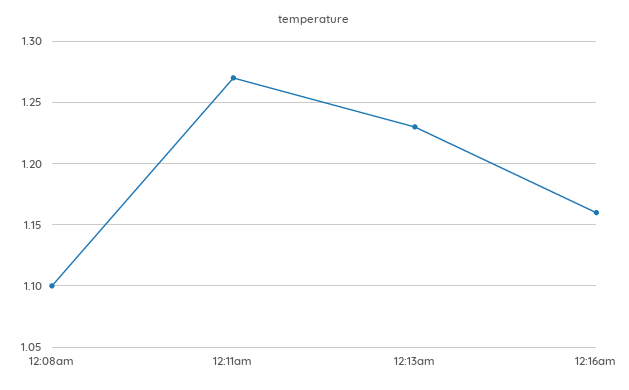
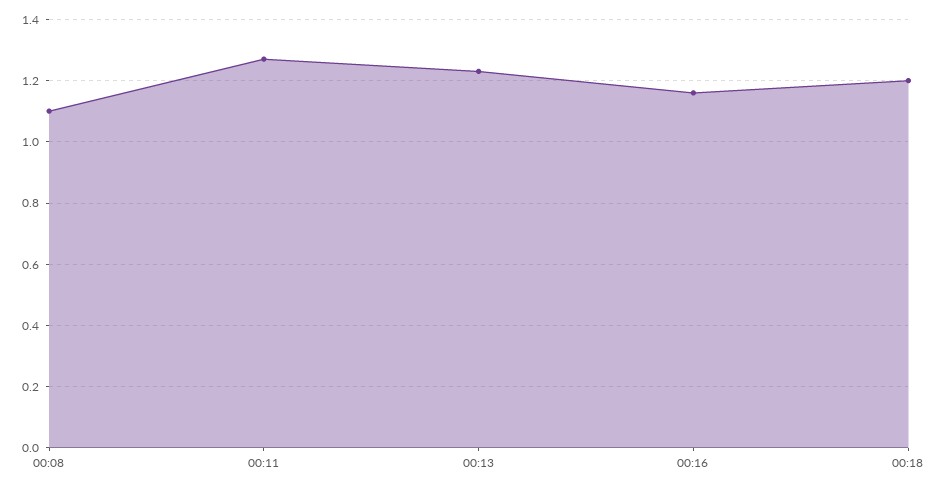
00:18: none -> 1.2

